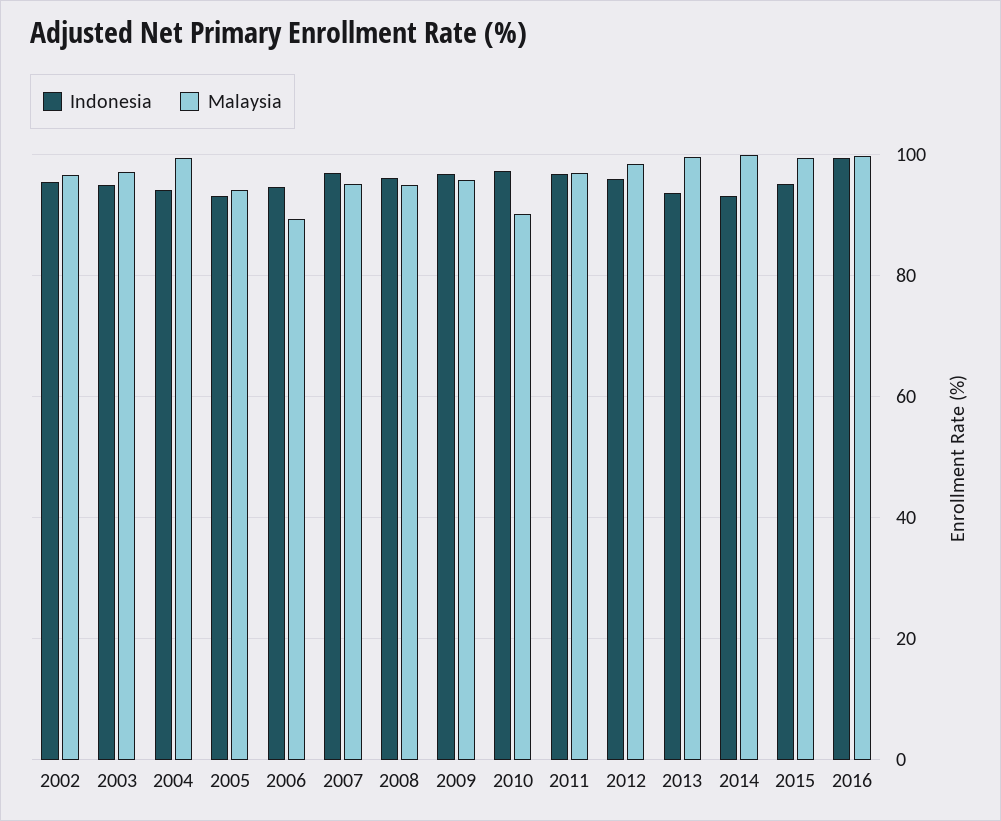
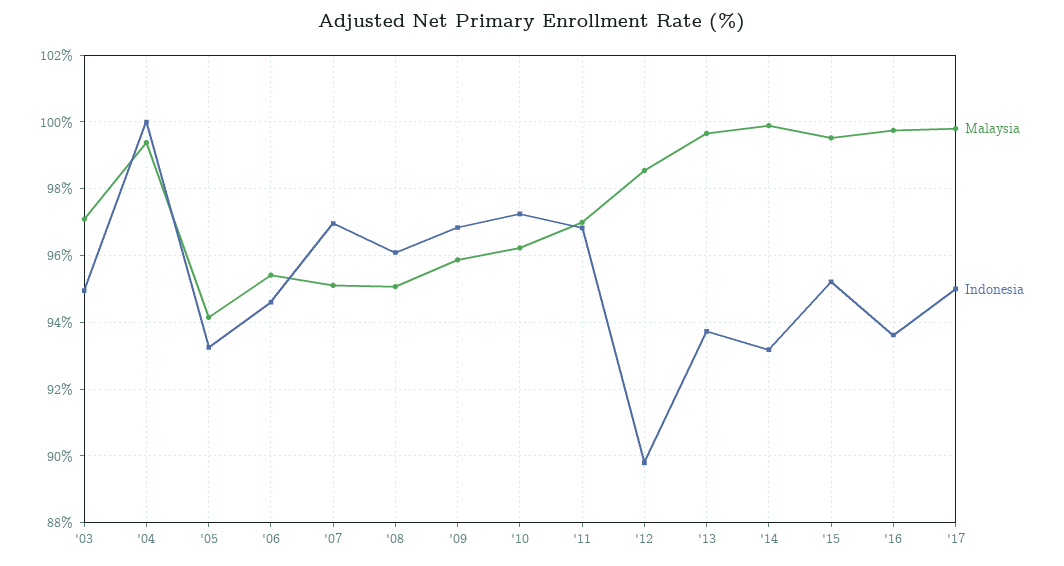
Indonesia, 2002: 96 -> none
Malaysia, 2002: 96 -> none
Indonesia, 2004: 94 -> 100
Malaysia, 2006: 90 -> 95.4
Malaysia, 2010: 90 -> 96.2
Indonesia, 2012: 96 -> 89.8
Indonesia, 2016: 100 -> 93.6
Malaysia, '17: none -> 99.8
Indonesia, '17: none -> 95

